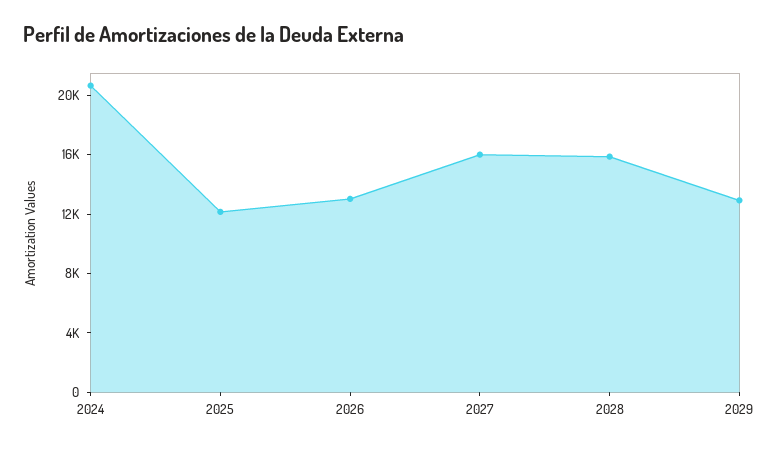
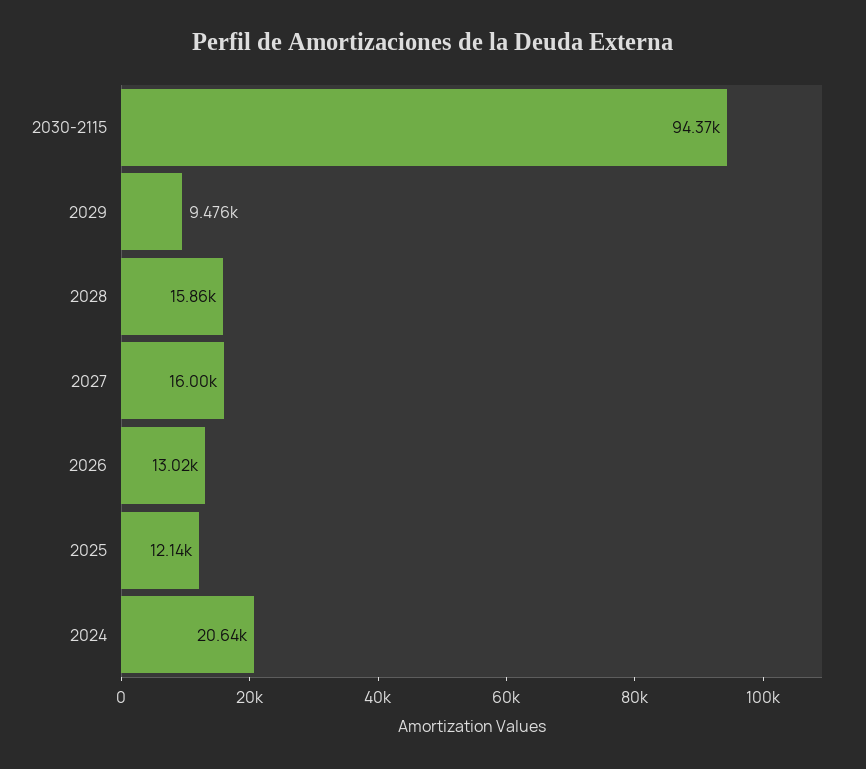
2029: 13000 -> 9476
2030-2115: none -> 94370

